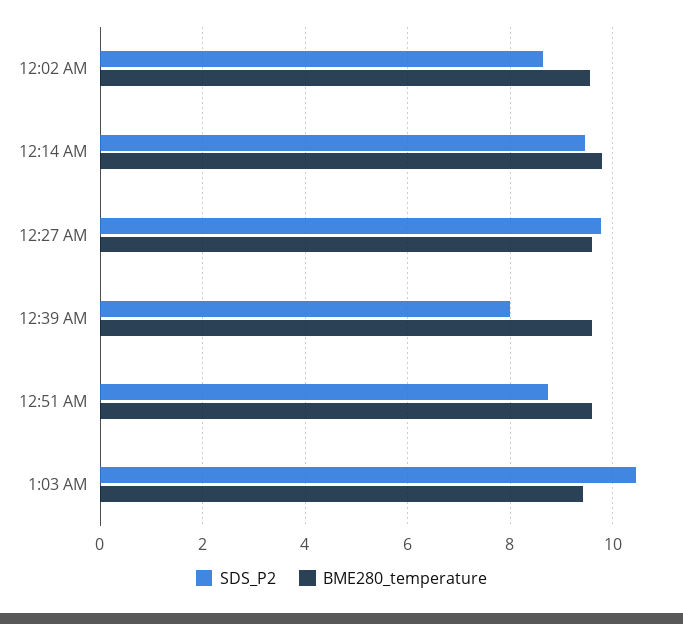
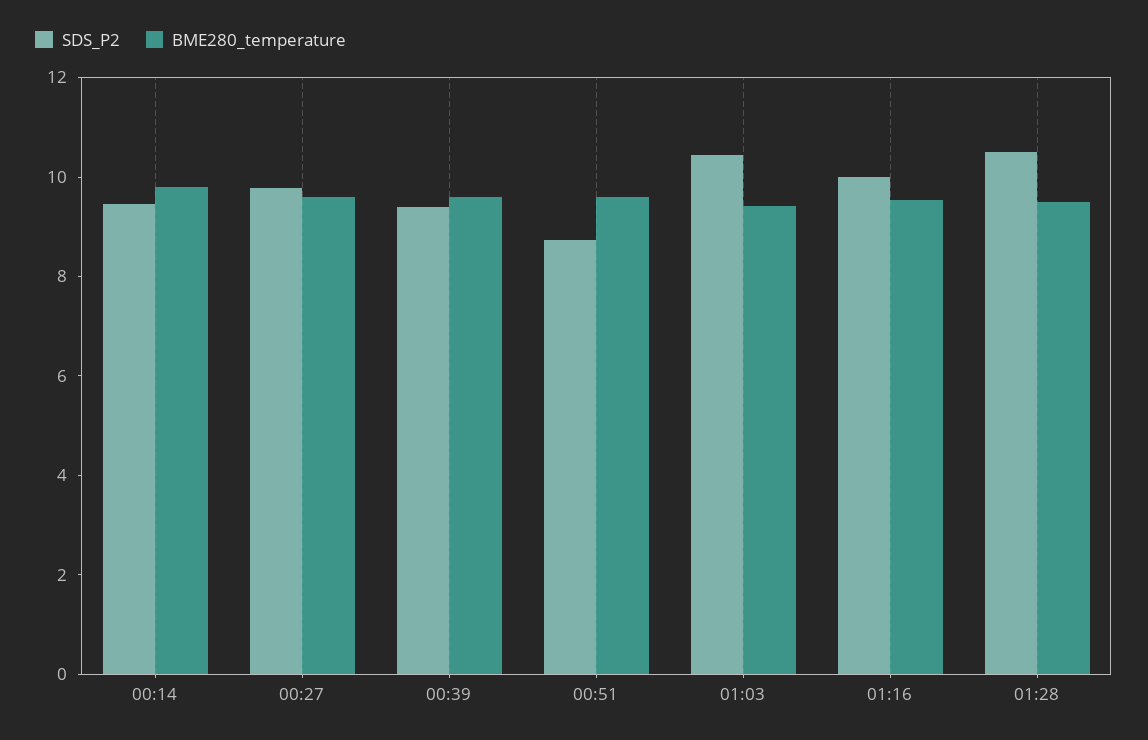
SDS_P2, 12:02 AM: 8.6 -> none
BME280_temperature, 12:02 AM: 9.6 -> none
SDS_P2, 12:39 AM: 8 -> 9.5
SDS_P2, 01:16: none -> 10
BME280_temperature, 01:16: none -> 9.5
SDS_P2, 01:28: none -> 10.5
BME280_temperature, 01:28: none -> 9.5

